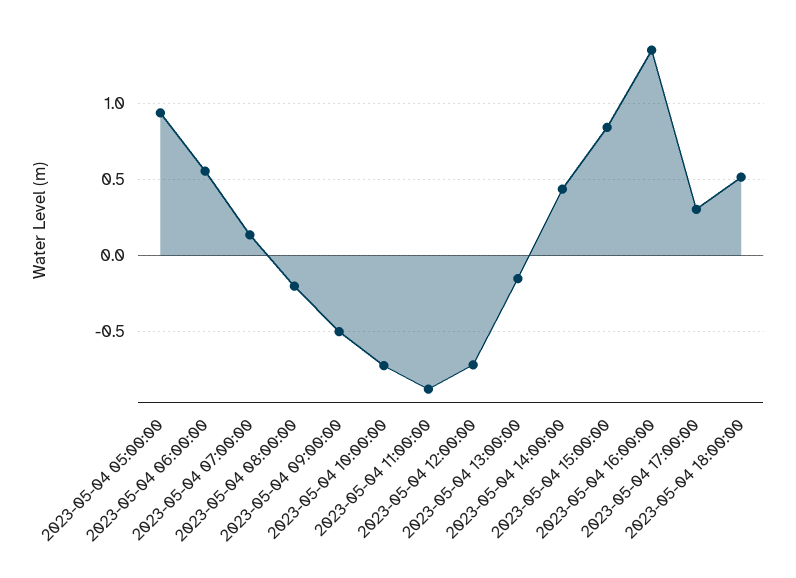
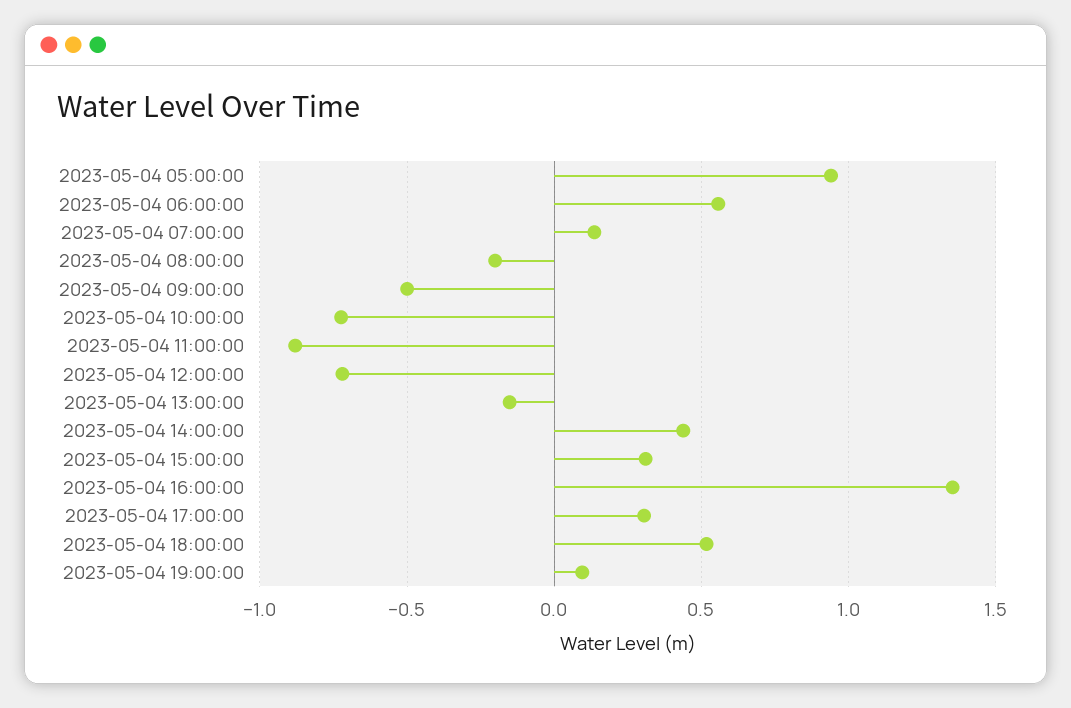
2023-05-04 15:00:00: 0.85 -> 0.3
2023-05-04 19:00:00: none -> 0.1

